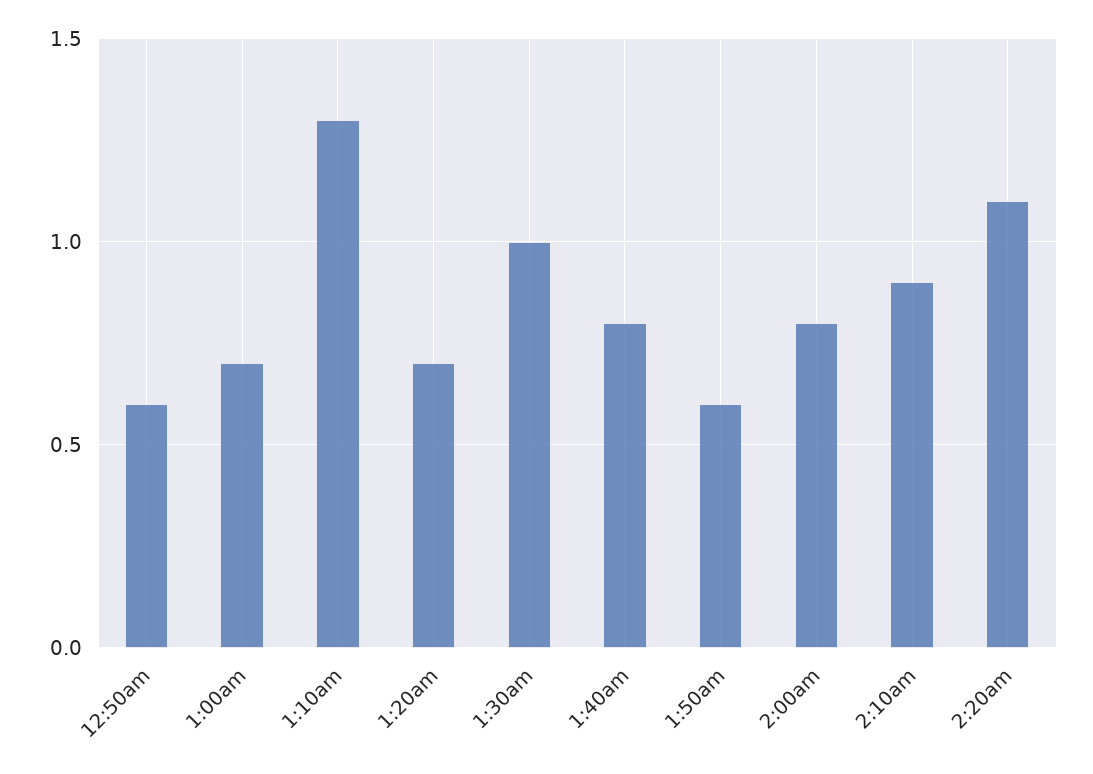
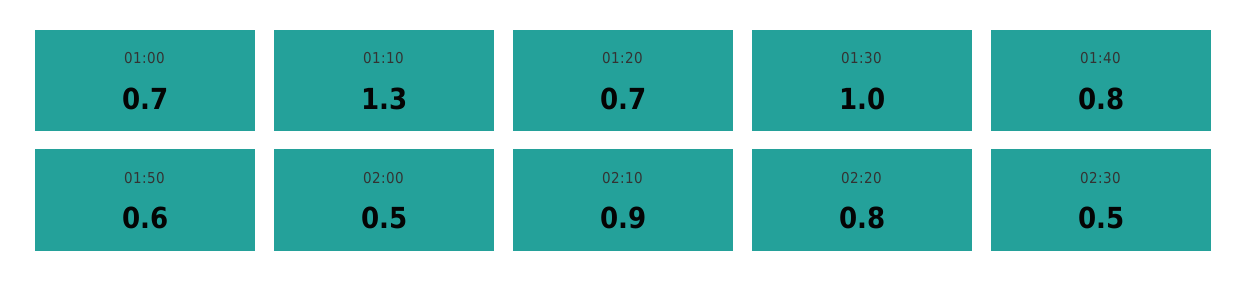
12:50am: 0.6 -> none
2:00am: 0.8 -> 0.5
2:20am: 1.1 -> 0.8
02:30: none -> 0.5

